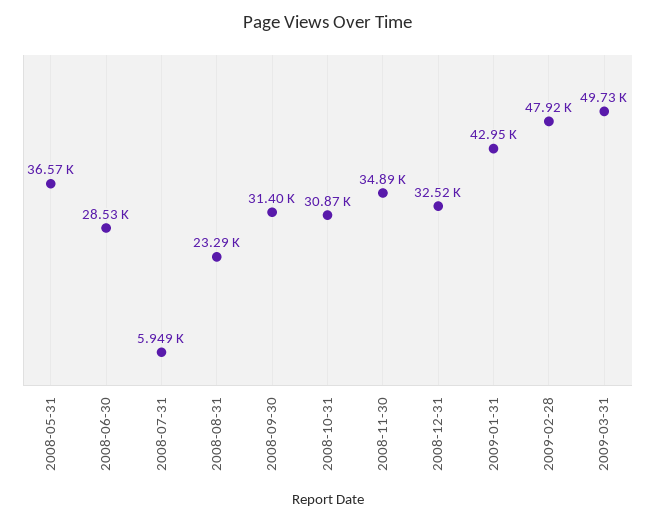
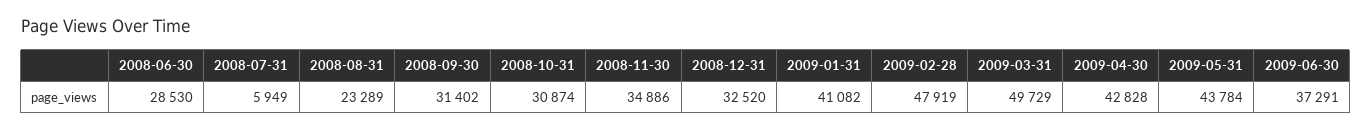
2008-05-31: 36570 -> none
2009-01-31: 42950 -> 41082
2009-04-30: none -> 42828
2009-05-31: none -> 43784
2009-06-30: none -> 37291

